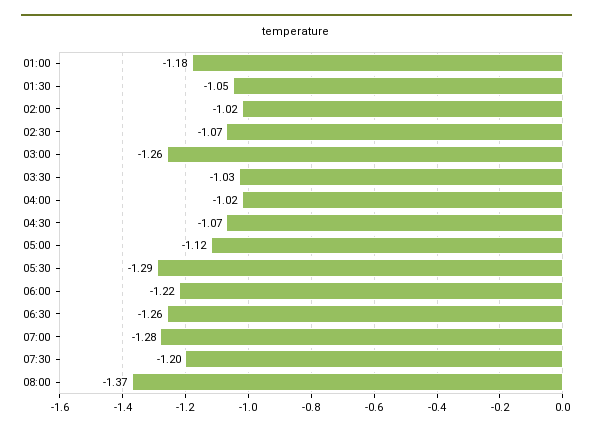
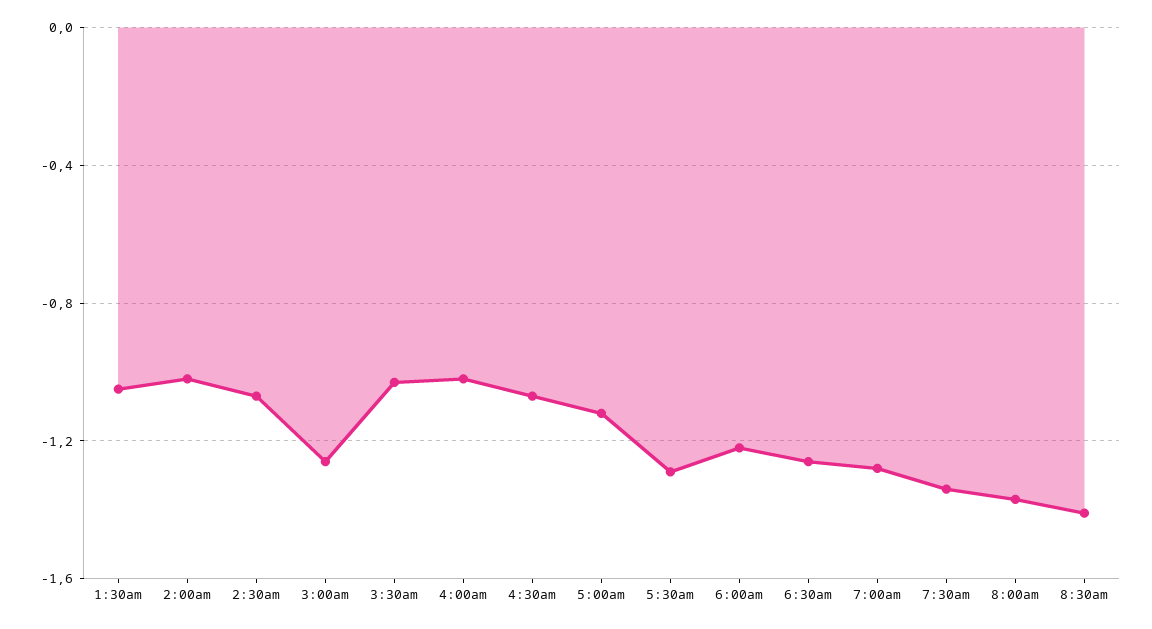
01:00: -1.18 -> none
07:30: -1.2 -> -1.35
8:30am: none -> -1.4

